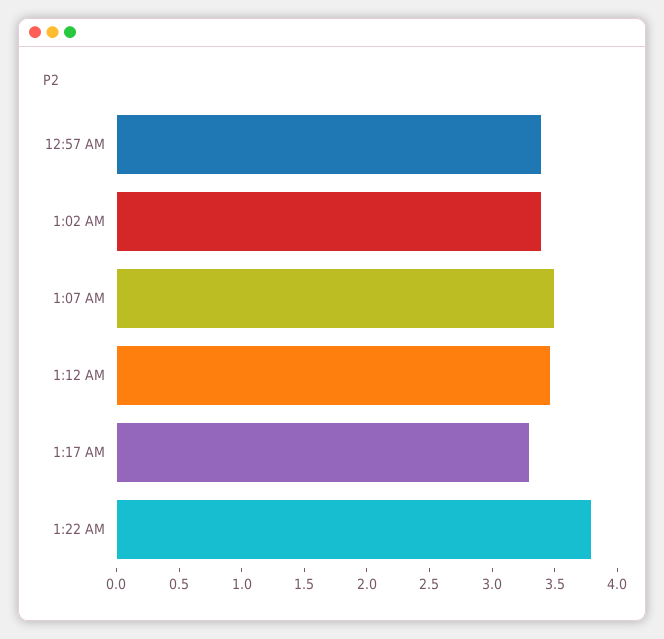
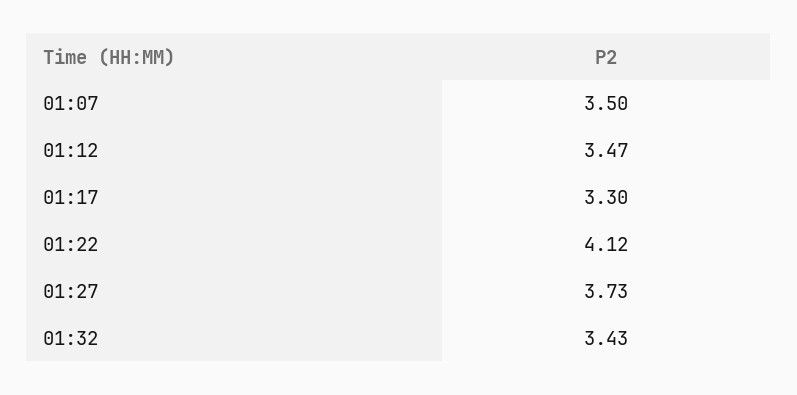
12:57 AM: 3.4 -> none
1:02 AM: 3.4 -> none
1:22 AM: 3.8 -> 4.12
01:27: none -> 3.73
01:32: none -> 3.43

